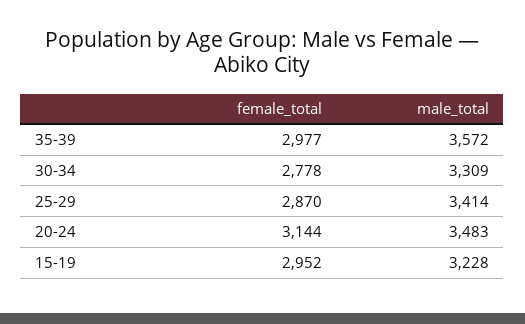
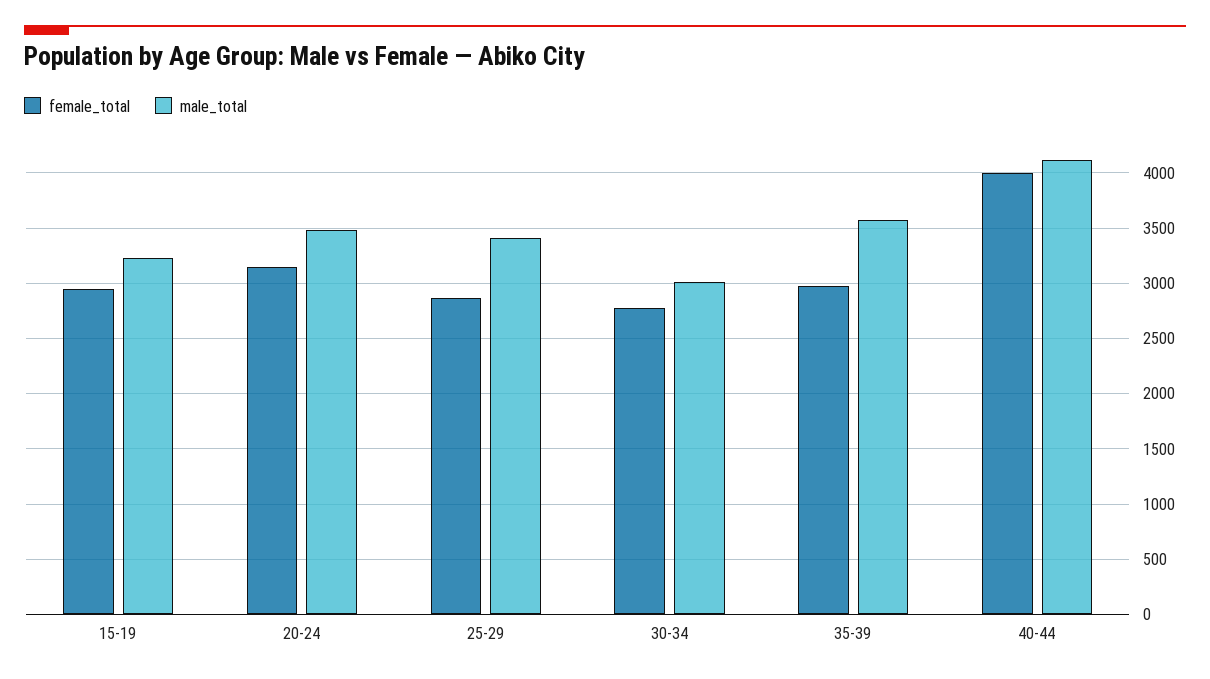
male_total, 30-34: 3309 -> 3000
female_total, 40-44: none -> 4000
male_total, 40-44: none -> 4100

